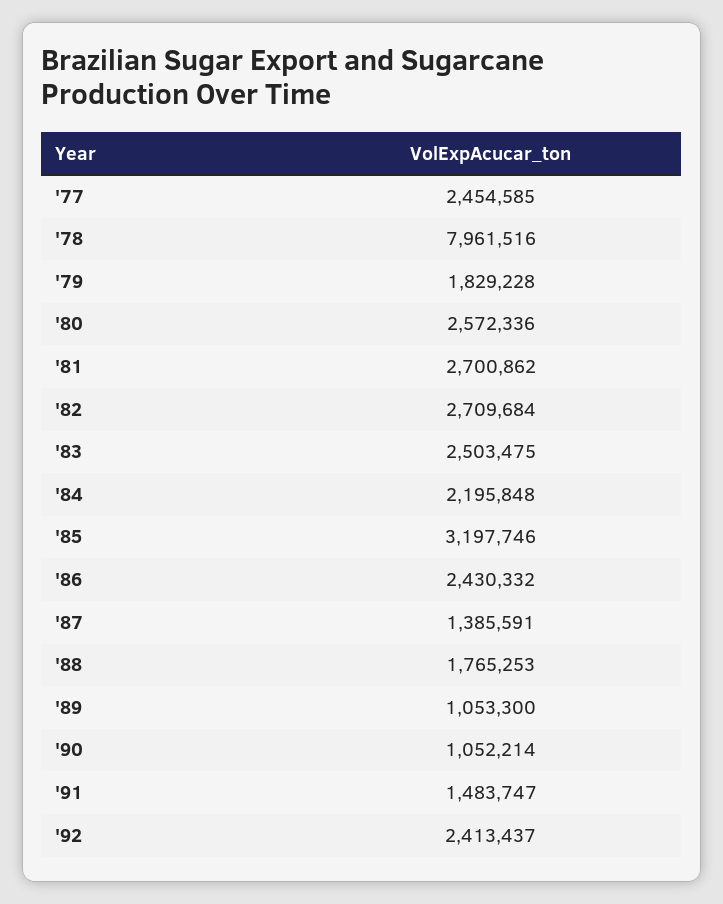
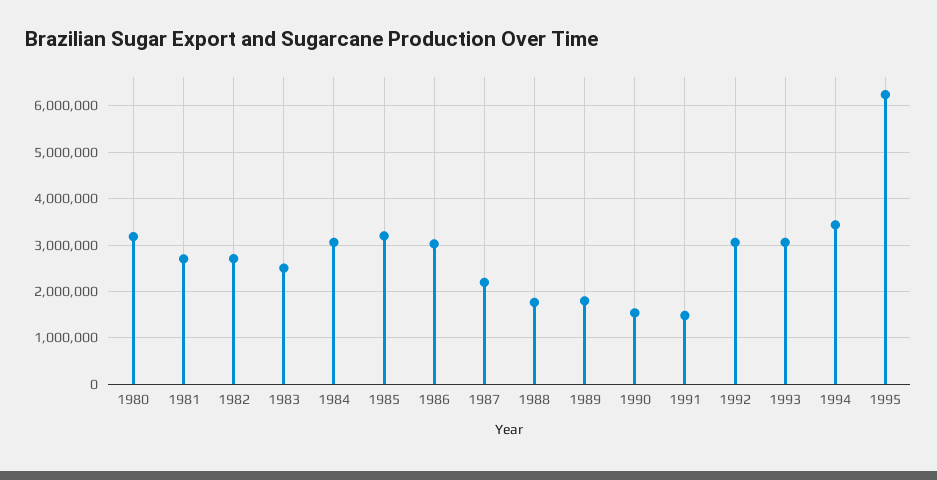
'77: 2454585 -> none
'78: 7961516 -> none
'79: 1829228 -> none
'80: 2572336 -> 3200000
'84: 2195848 -> 3000000
'86: 2430332 -> 3000000
'87: 1385591 -> 2200000
'89: 1053300 -> 1800000
'90: 1052214 -> 1600000
'92: 2413437 -> 3000000
1993: none -> 3000000
1994: none -> 3400000
1995: none -> 6200000

